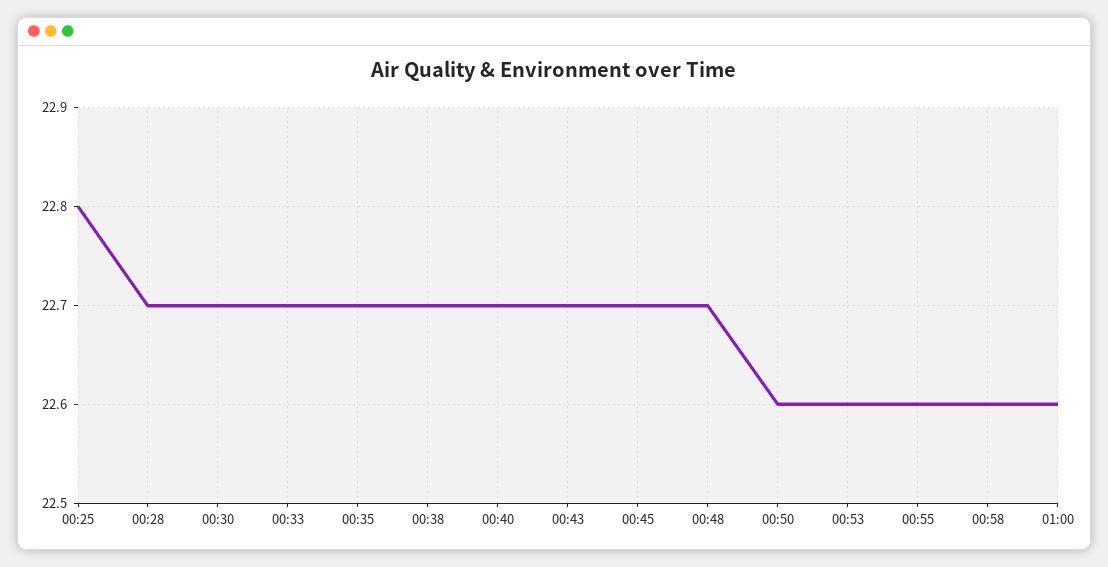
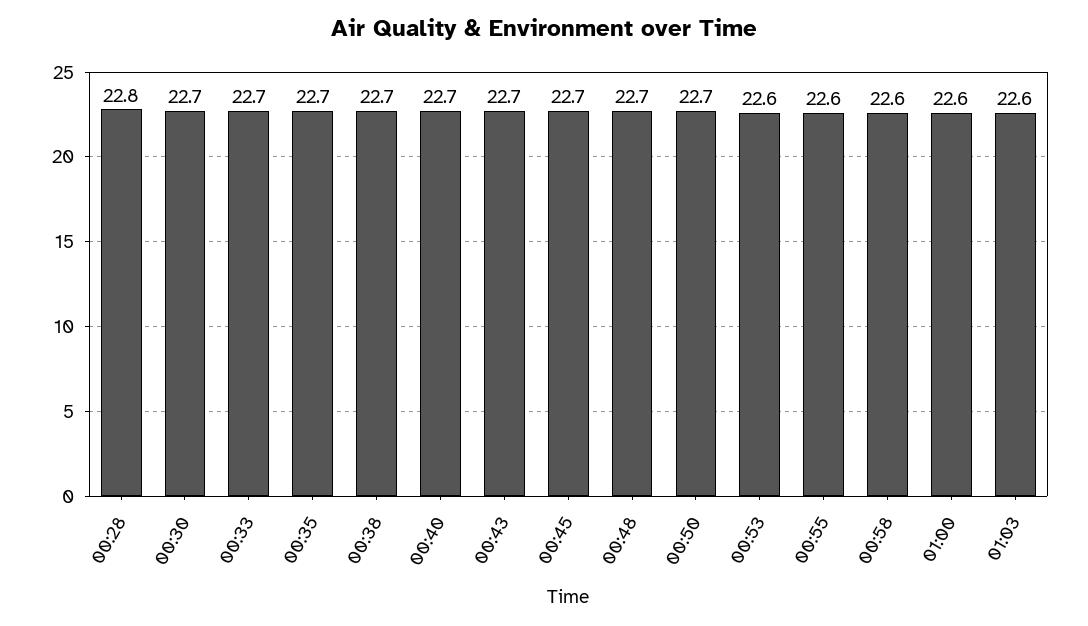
00:25: 22.8 -> none
00:28: 22.7 -> 22.8
00:50: 22.6 -> 22.7
01:03: none -> 22.6

